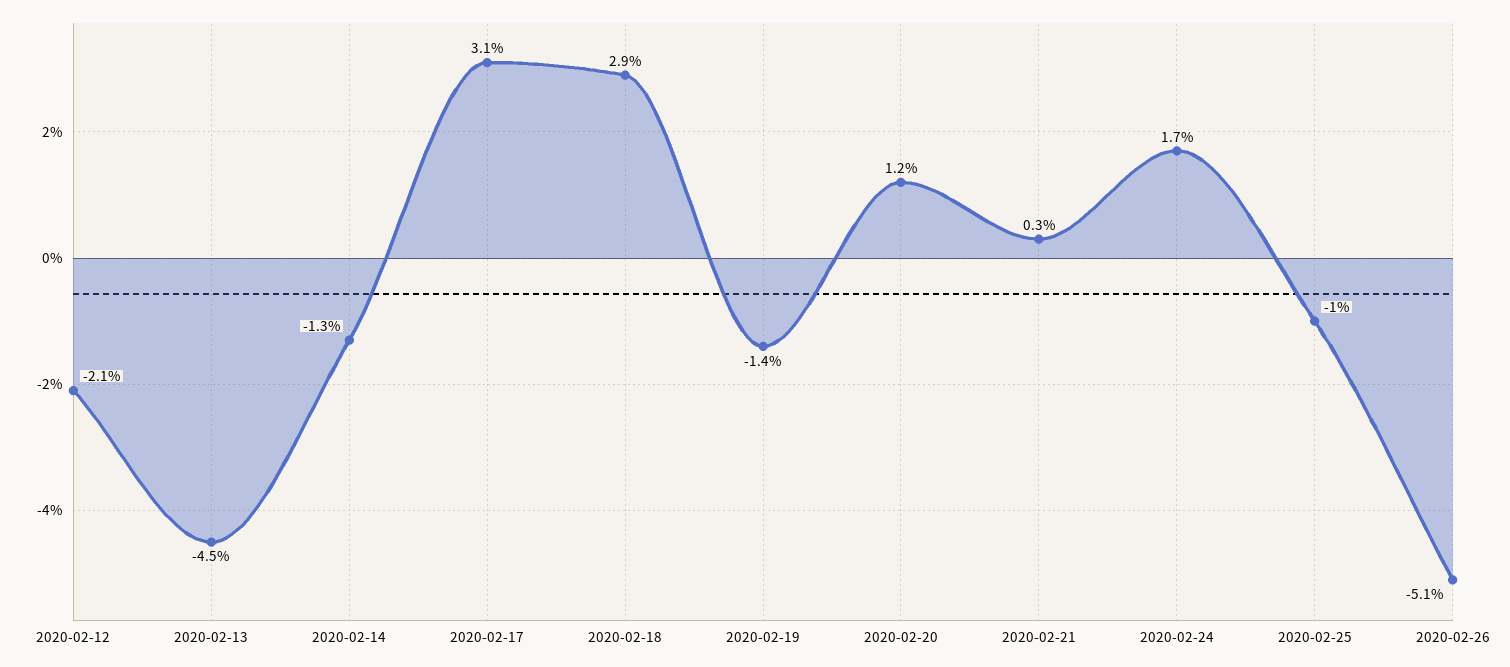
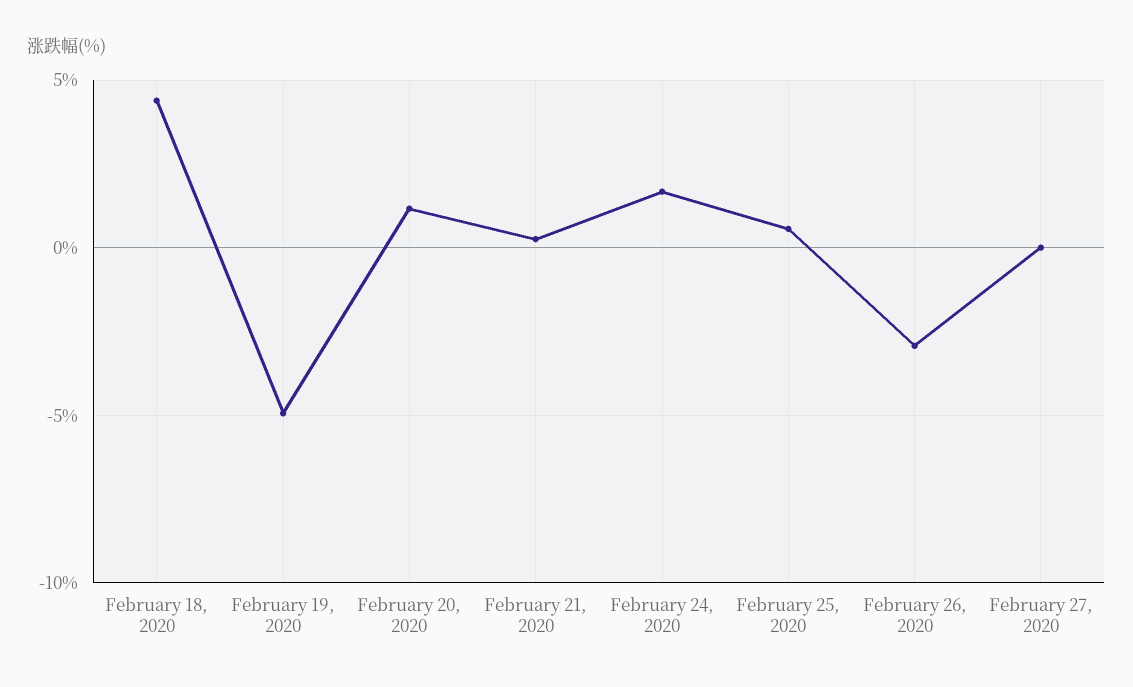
2020-02-12: -2.1 -> none
2020-02-13: -4.5 -> none
2020-02-14: -1.3 -> none
2020-02-17: 3.1 -> none
2020-02-18: 2.9 -> 4.5
2020-02-19: -1.4 -> -5
2020-02-25: -1 -> 0.5
2020-02-26: -5.1 -> -3
February 27, 2020: none -> 0

